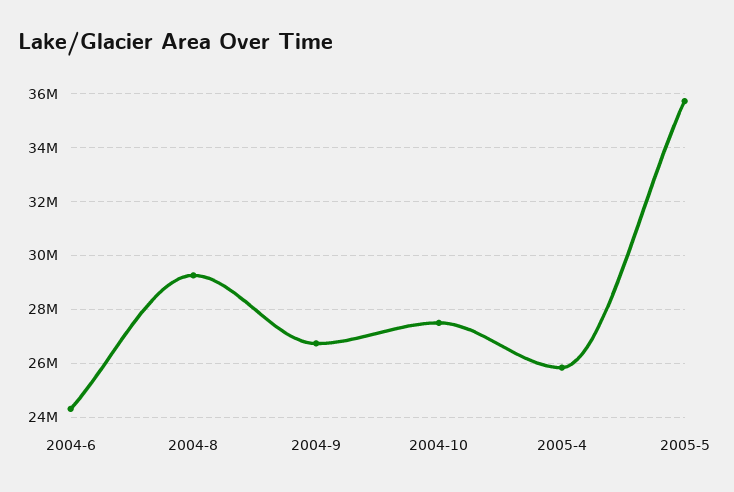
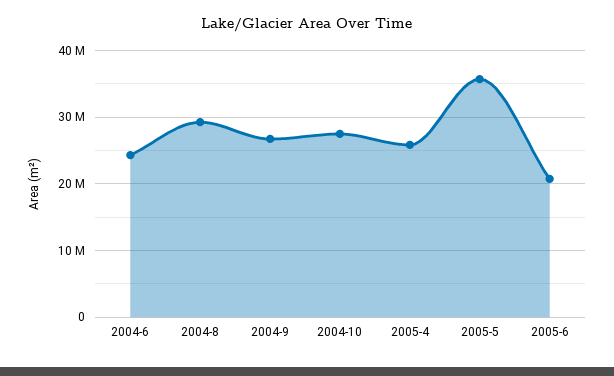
2005-6: none -> 21000000

